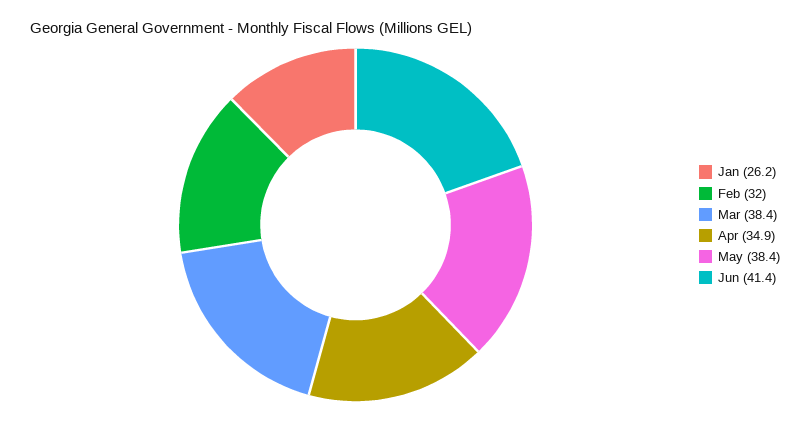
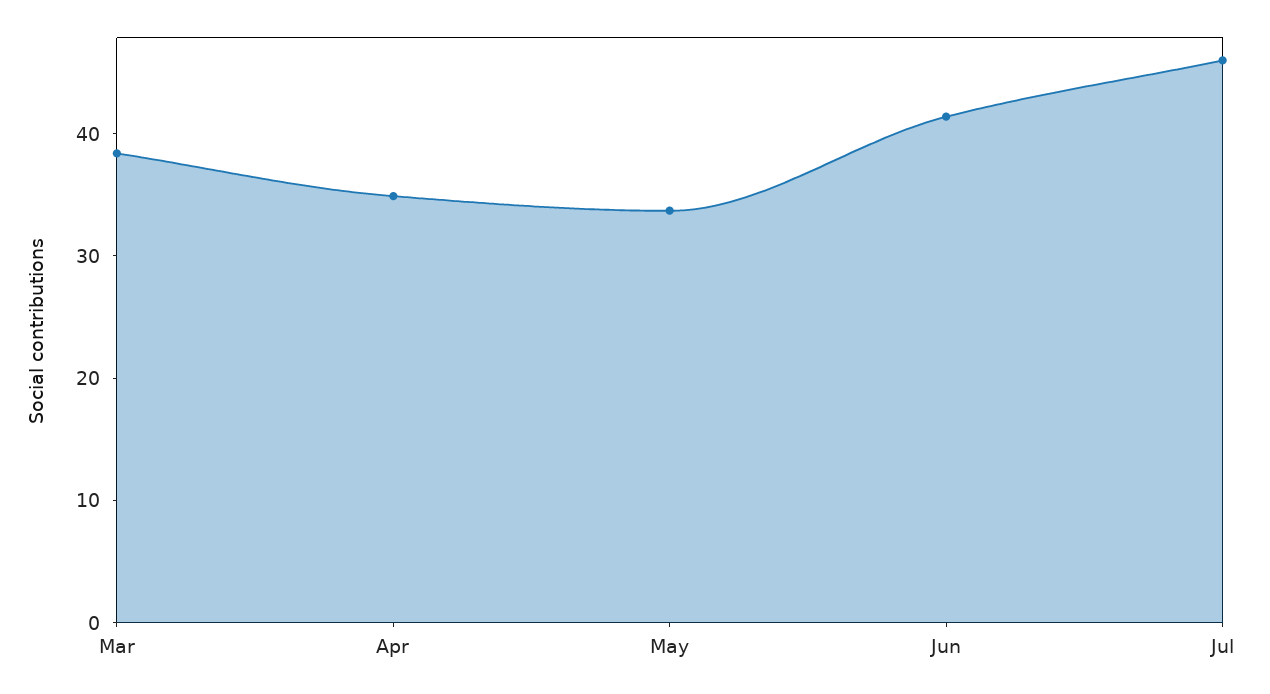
Jan: 26.2 -> none
Feb: 32 -> none
May: 38.4 -> 34
Jul: none -> 46

